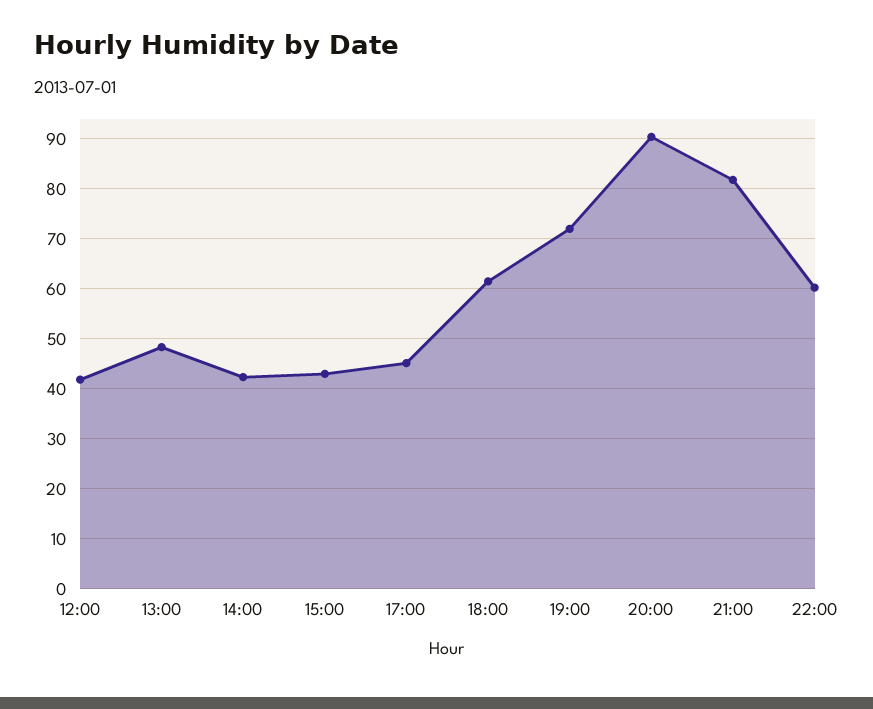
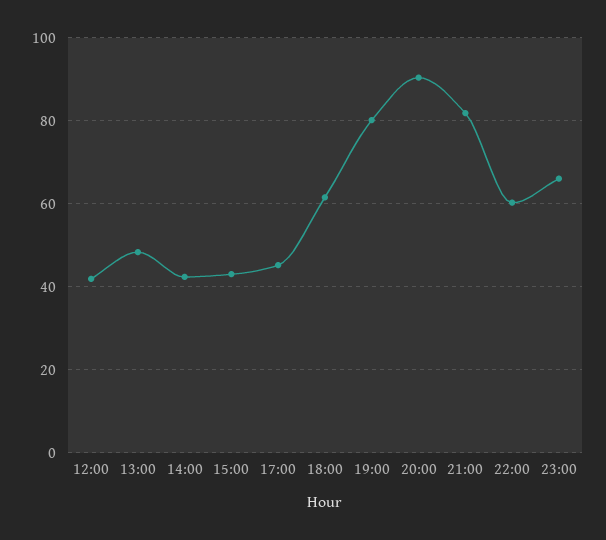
19:00: 72 -> 80
23:00: none -> 66

